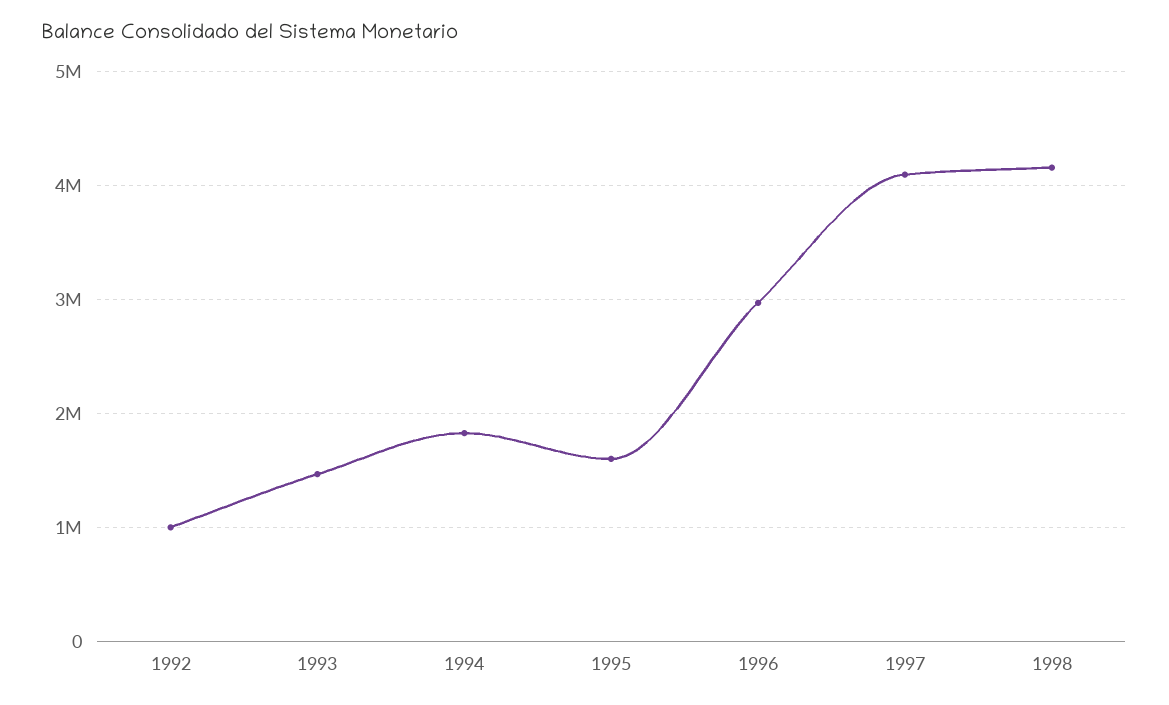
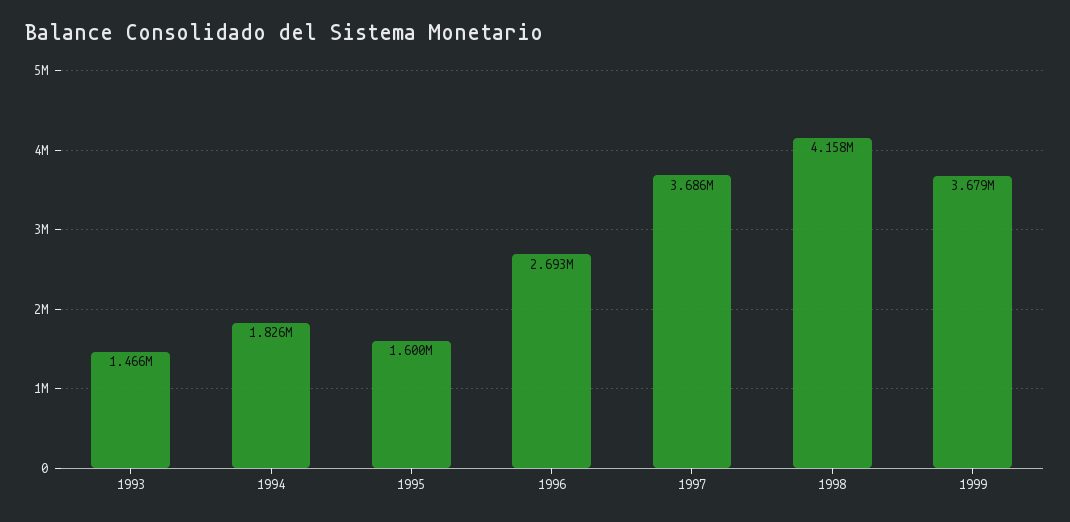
1992: 1000000 -> none
1996: 3000000 -> 2693000
1997: 4100000 -> 3686000
1999: none -> 3679000

